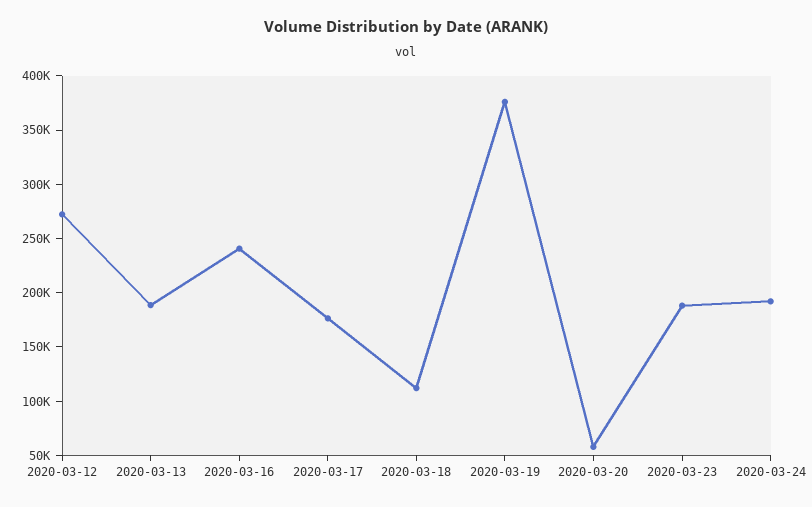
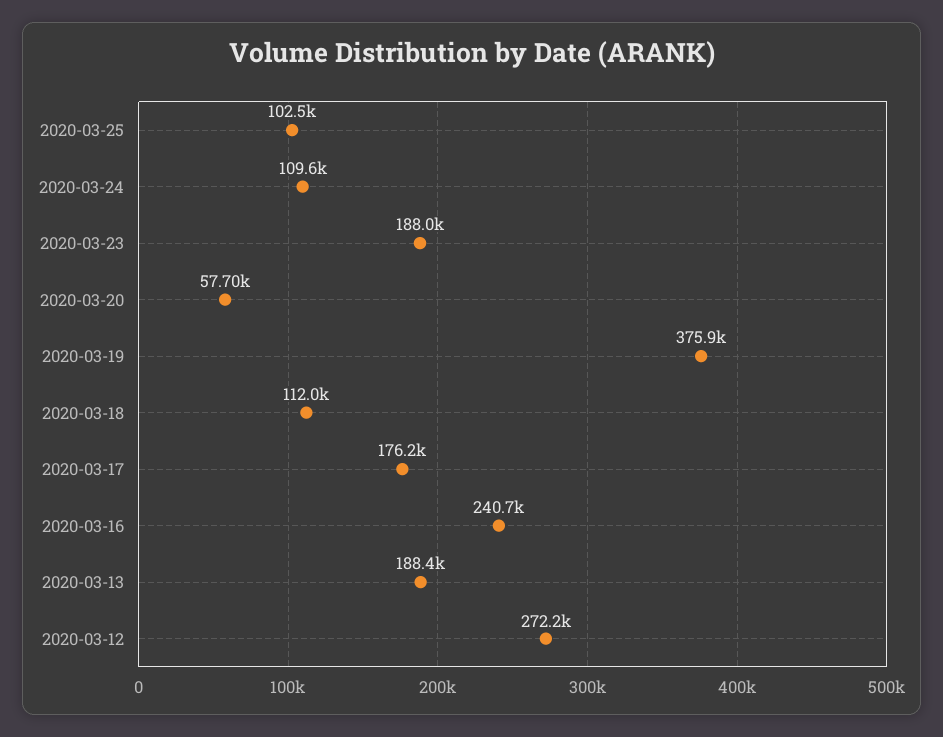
2020-03-24: 190000 -> 109600
2020-03-25: none -> 102500

